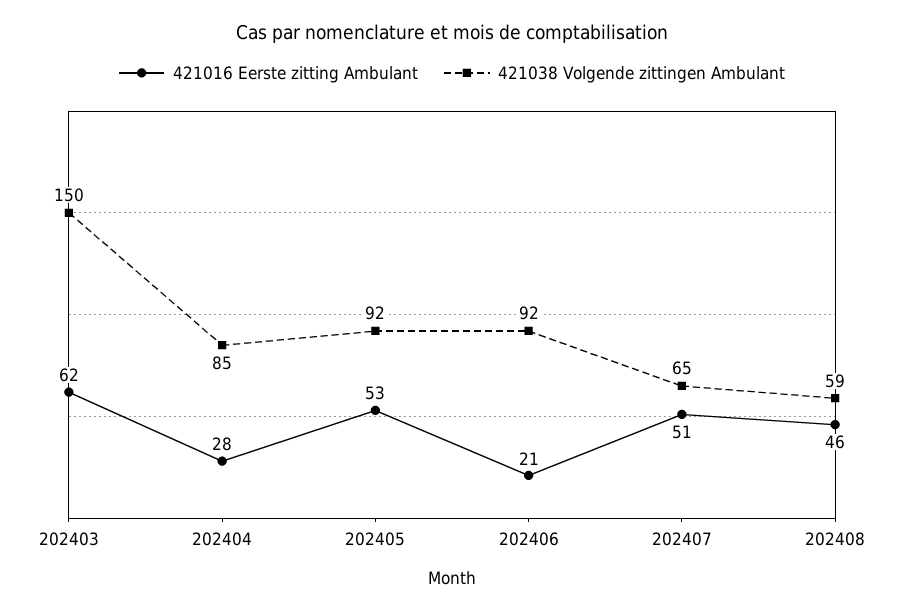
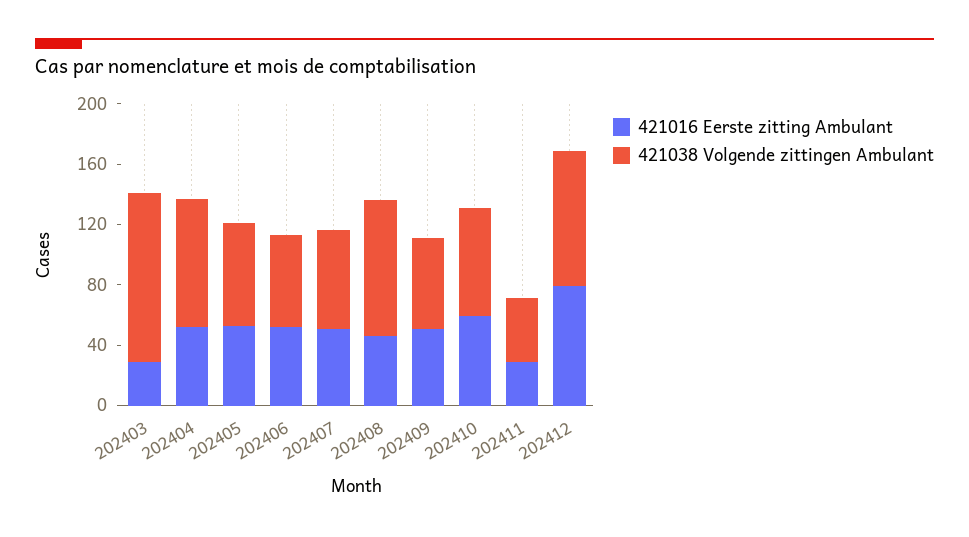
421016 Eerste zitting Ambulant, 202403: 62 -> 30
421038 Volgende zittingen Ambulant, 202403: 150 -> 110
421016 Eerste zitting Ambulant, 202404: 28 -> 50
421038 Volgende zittingen Ambulant, 202405: 92 -> 70
421016 Eerste zitting Ambulant, 202406: 21 -> 50
421038 Volgende zittingen Ambulant, 202406: 92 -> 60
421038 Volgende zittingen Ambulant, 202408: 59 -> 90
421016 Eerste zitting Ambulant, 202409: none -> 50
421038 Volgende zittingen Ambulant, 202409: none -> 60
421016 Eerste zitting Ambulant, 202410: none -> 60
421038 Volgende zittingen Ambulant, 202410: none -> 70
421016 Eerste zitting Ambulant, 202411: none -> 30
421038 Volgende zittingen Ambulant, 202411: none -> 40
421016 Eerste zitting Ambulant, 202412: none -> 80
421038 Volgende zittingen Ambulant, 202412: none -> 90

